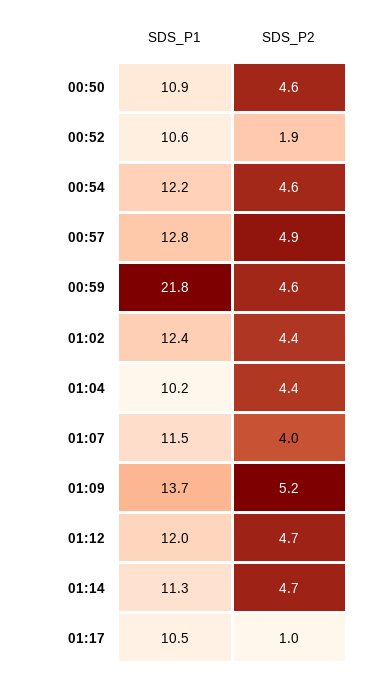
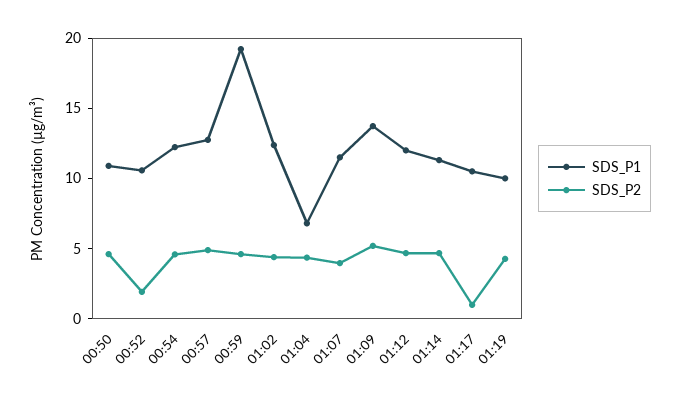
SDS_P1, 00:59: 21.8 -> 19
SDS_P1, 01:04: 10.2 -> 7
SDS_P1, 01:19: none -> 10
SDS_P2, 01:19: none -> 4

